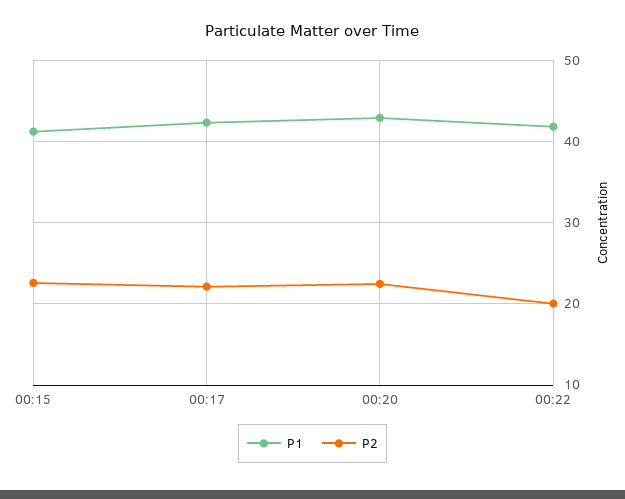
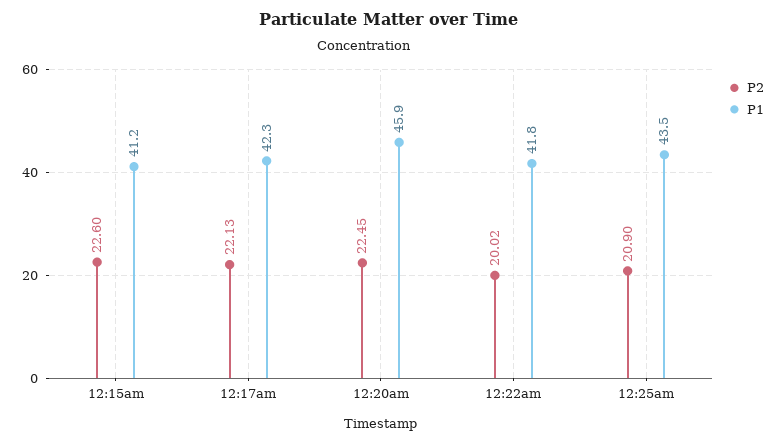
P1, 00:20: 43 -> 45.9
P2, 12:25am: none -> 20.9
P1, 12:25am: none -> 43.5

